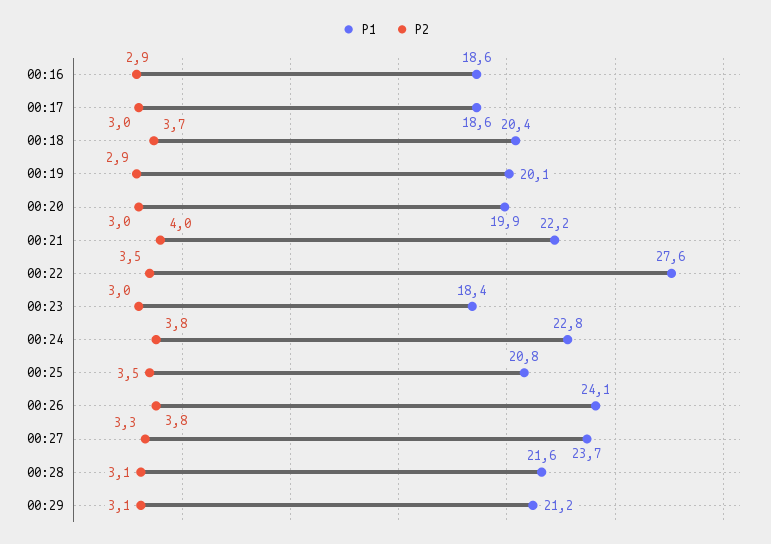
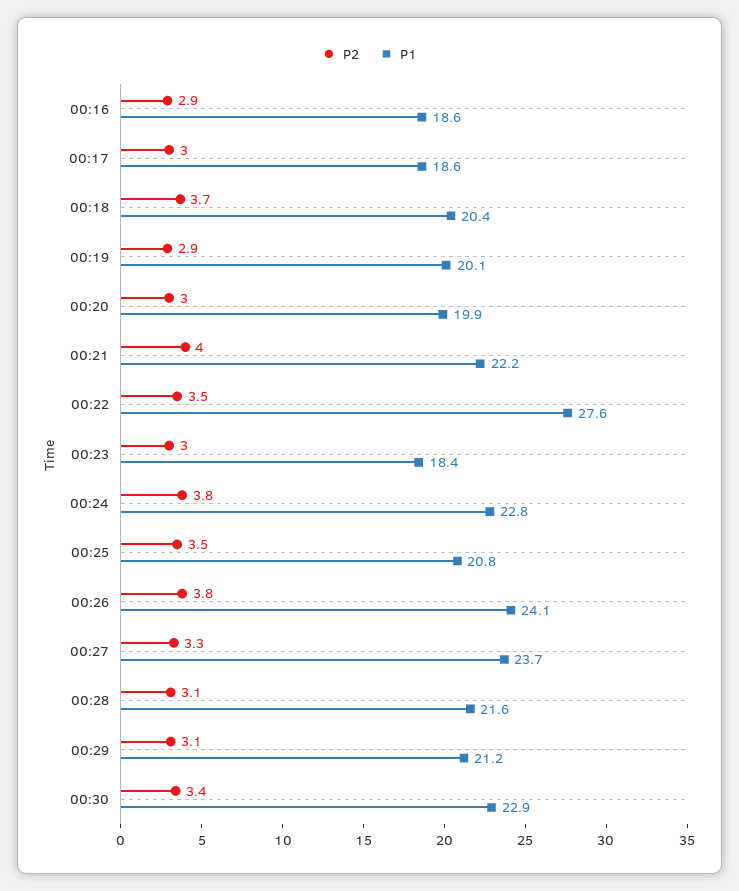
P2, 00:30: none -> 3.4
P1, 00:30: none -> 22.9

